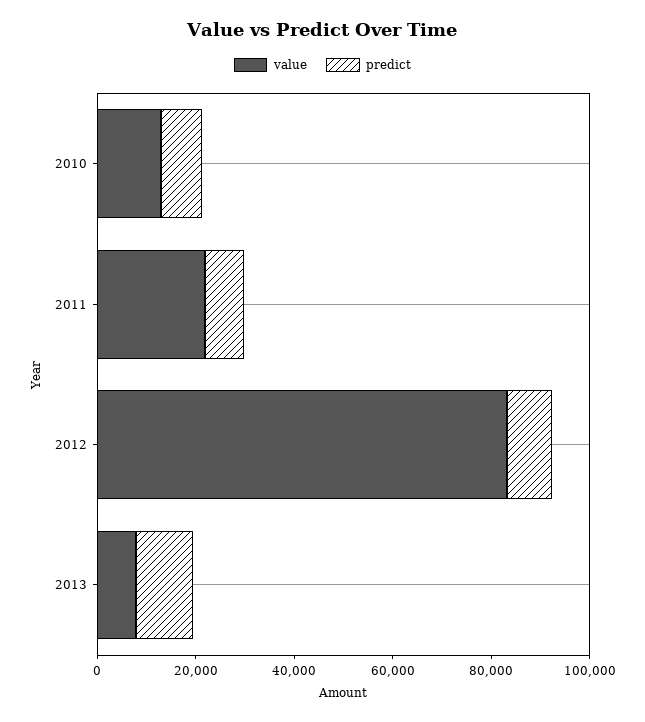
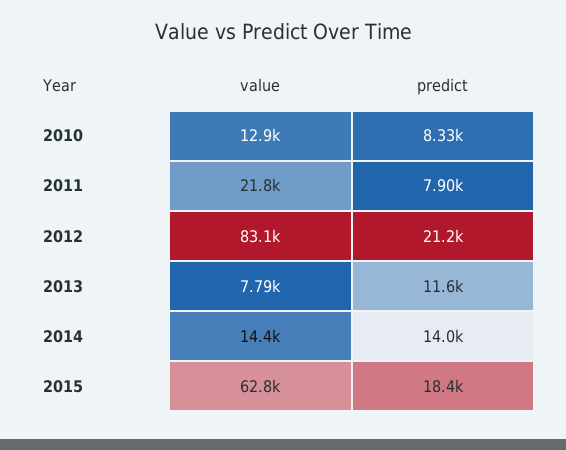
predict, 2012: 10000 -> 21200
value, 2014: none -> 14400
predict, 2014: none -> 14000
value, 2015: none -> 62800
predict, 2015: none -> 18400

